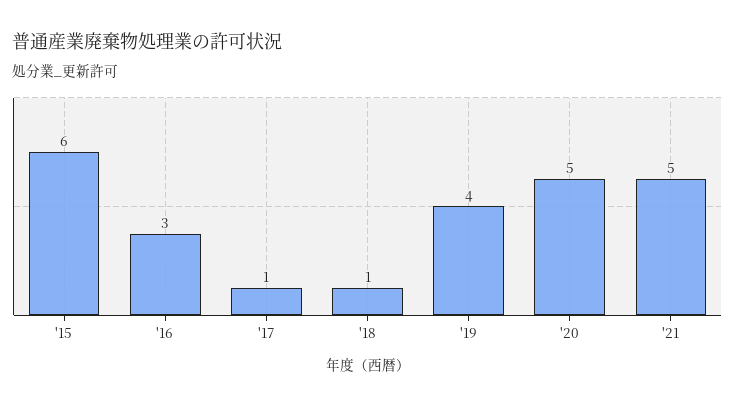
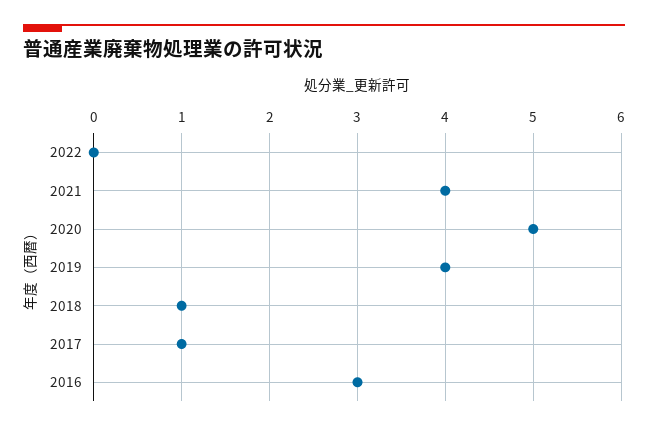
'15: 6 -> none
'21: 5 -> 4
2022: none -> 0

